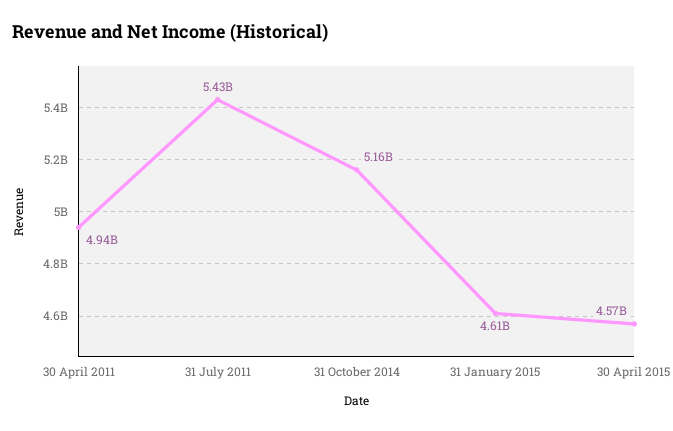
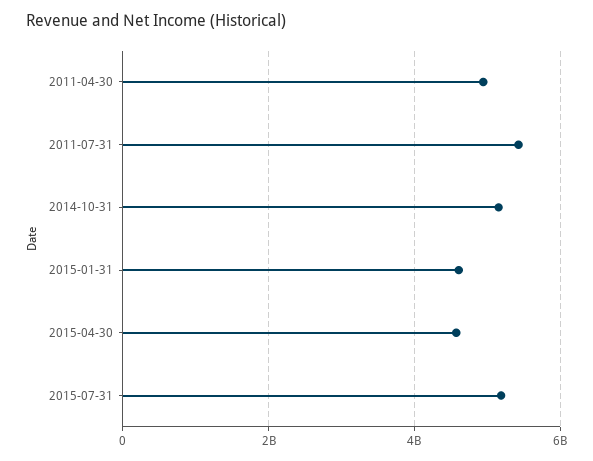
2015-07-31: none -> 5200000000

